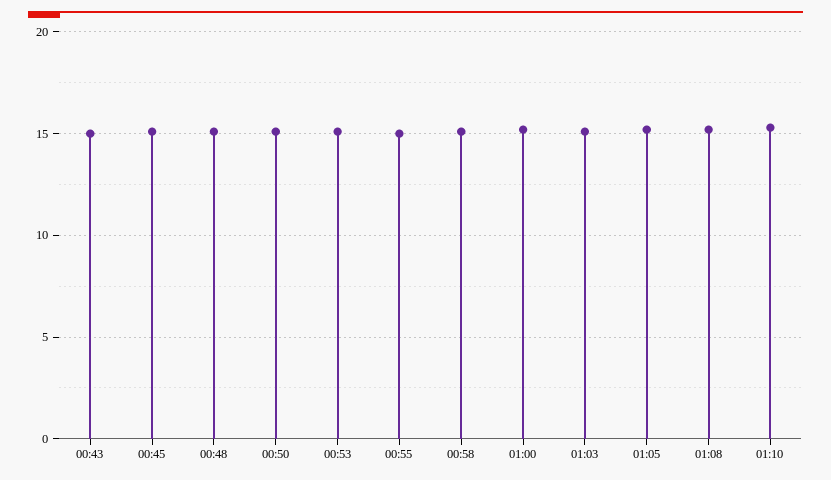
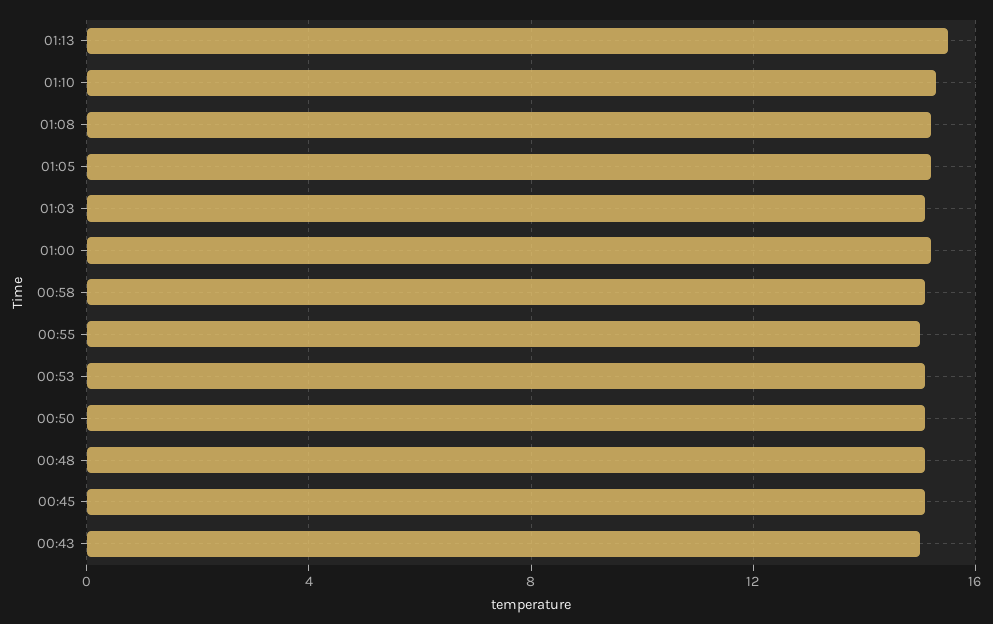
01:13: none -> 15.5

